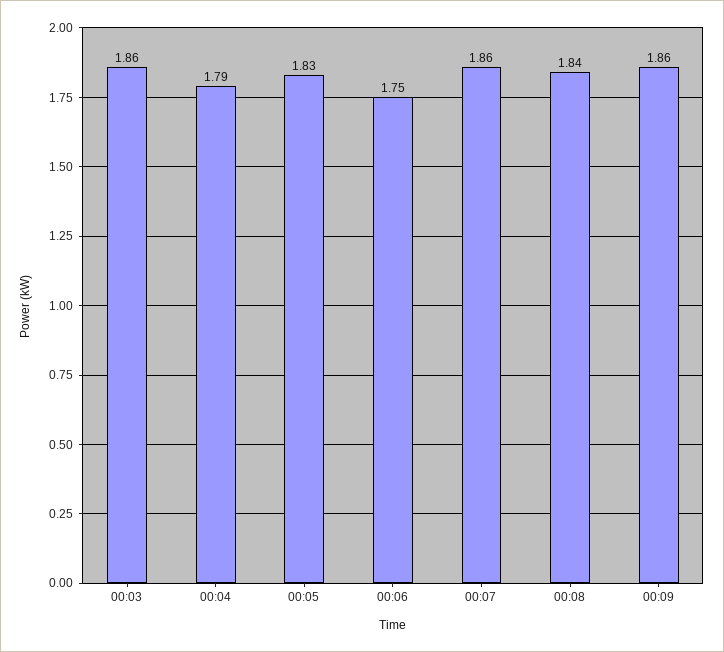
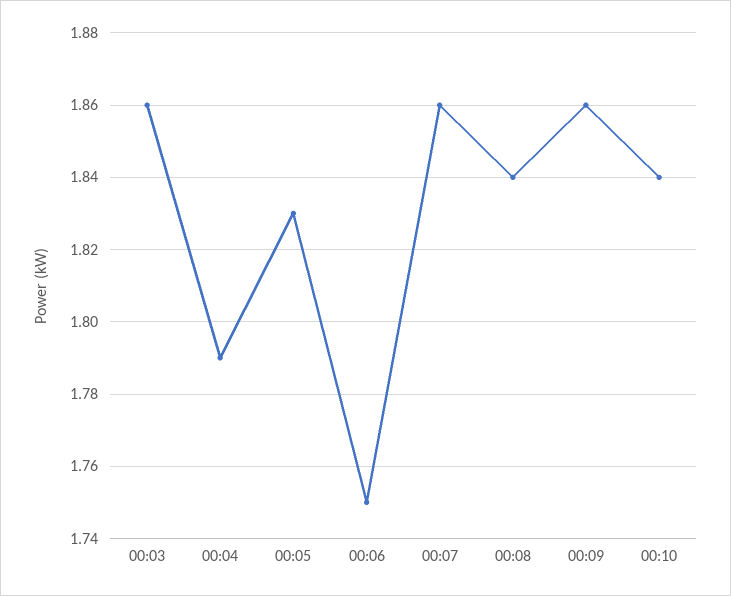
00:10: none -> 1.84

